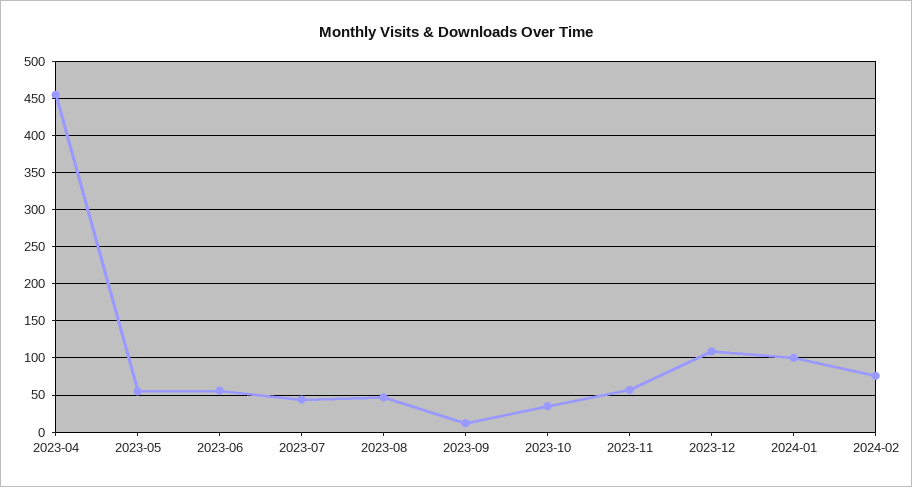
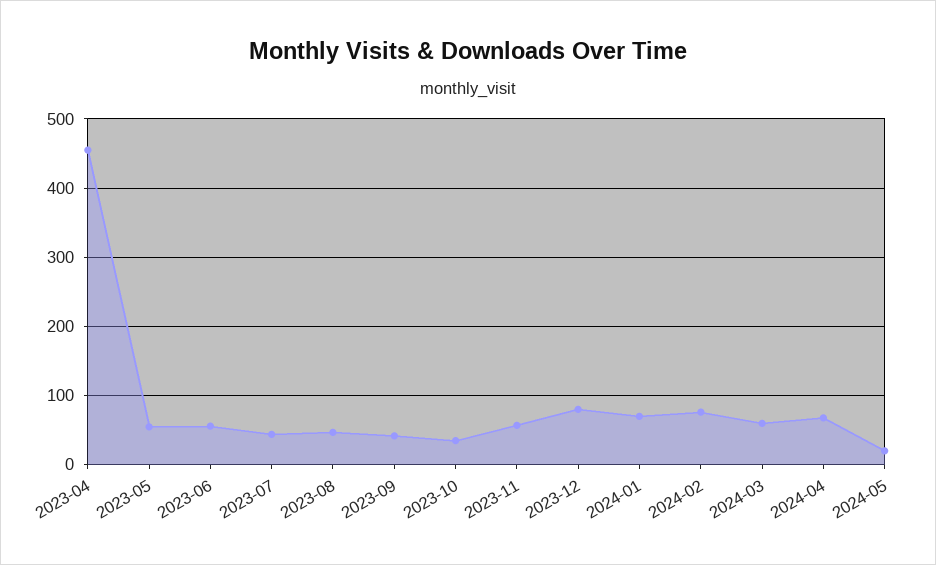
2023-09: 10 -> 40
2023-12: 110 -> 80
2024-01: 100 -> 70
2024-03: none -> 60
2024-04: none -> 70
2024-05: none -> 20

